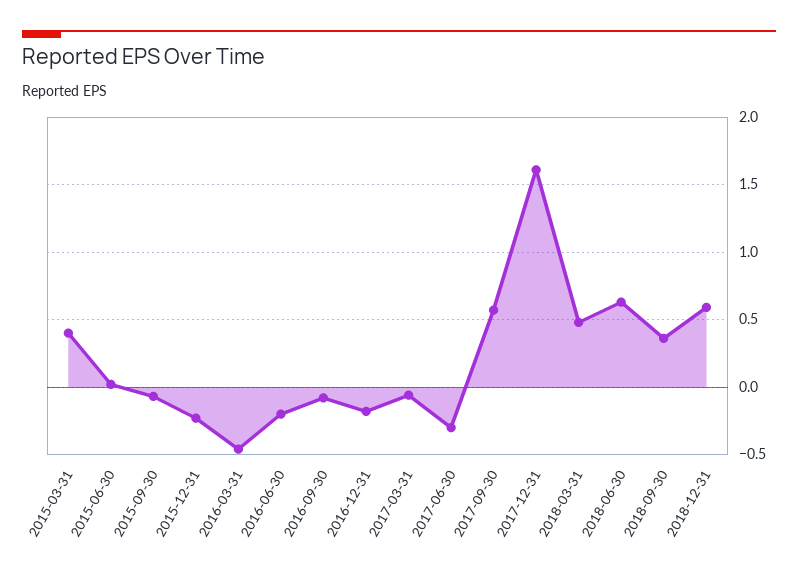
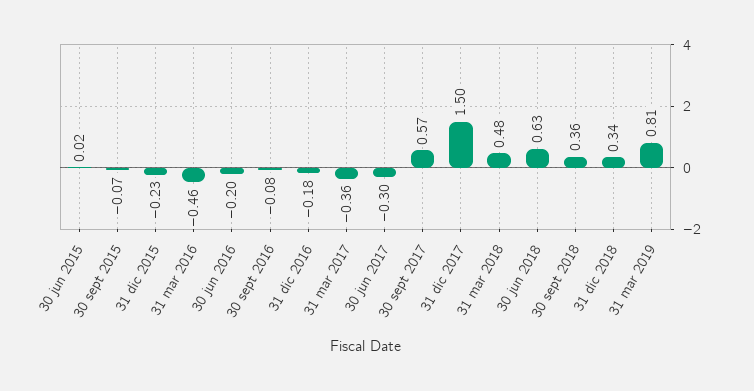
2015-03-31: 0.4 -> none
2017-03-31: -0.05 -> -0.36
2017-12-31: 1.6 -> 1.5
2018-12-31: 0.6 -> 0.34
31 mar 2019: none -> 0.81

